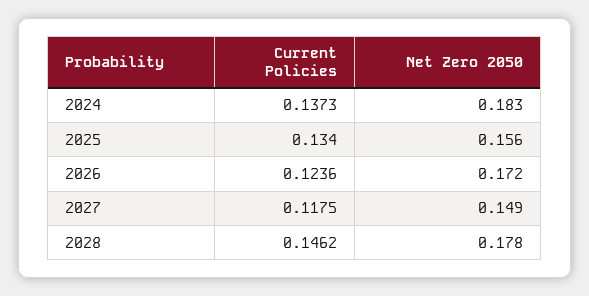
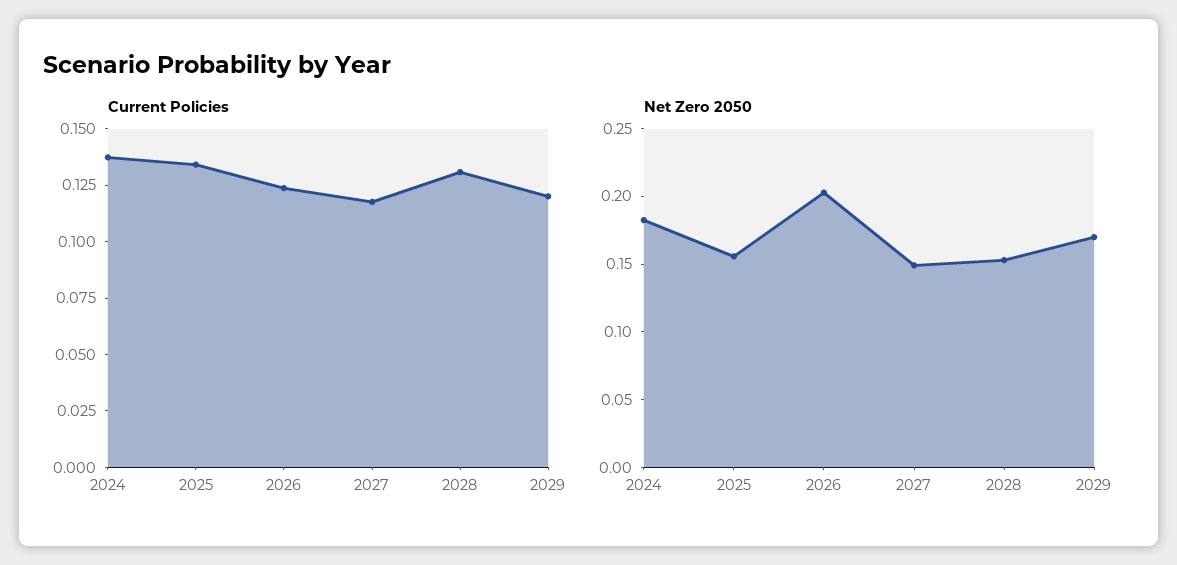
Net Zero 2050, 2026: 0.172 -> 0.2
Current Policies, 2028: 0.1462 -> 0.13
Net Zero 2050, 2028: 0.178 -> 0.15
Current Policies, 2029: none -> 0.12
Net Zero 2050, 2029: none -> 0.17

